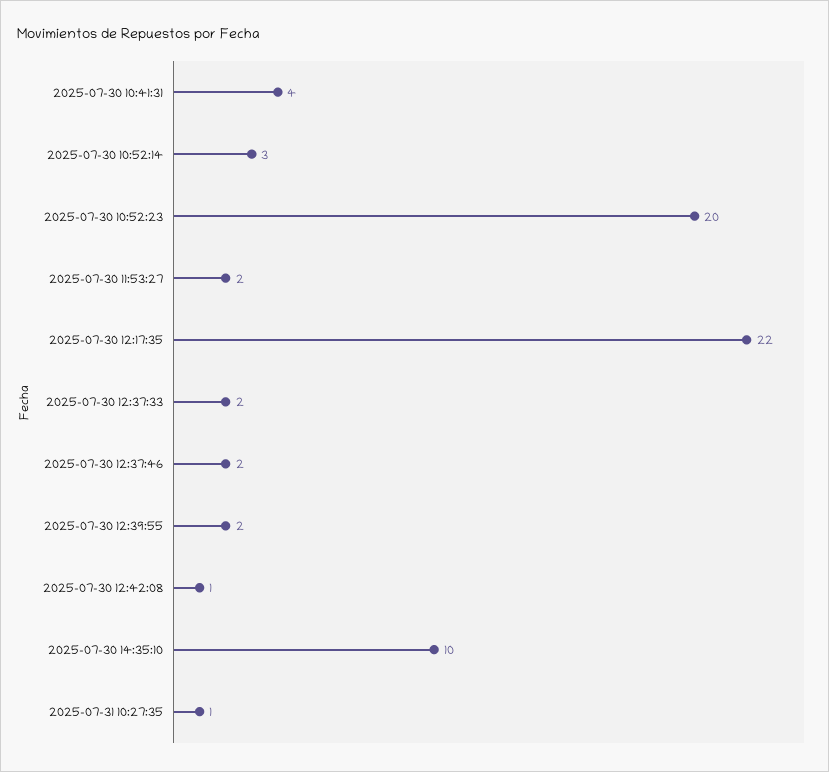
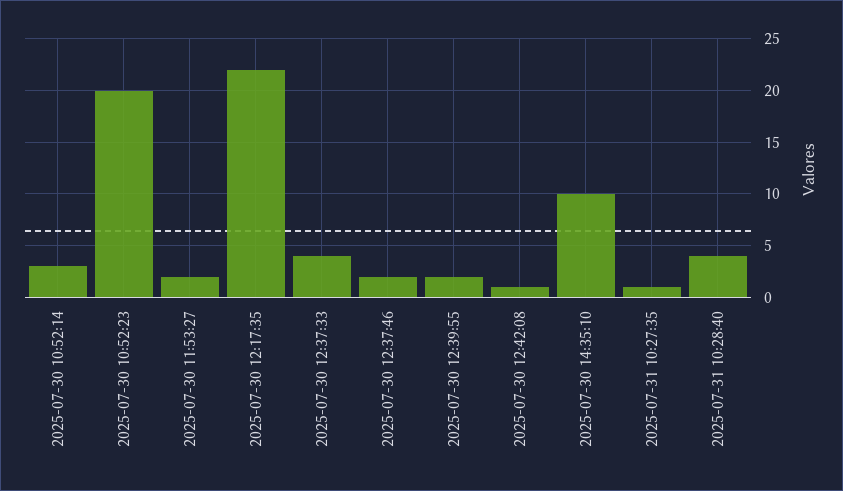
2025-07-30 10:41:31: 4 -> none
2025-07-30 12:37:33: 2 -> 4
2025-07-31 10:28:40: none -> 4

